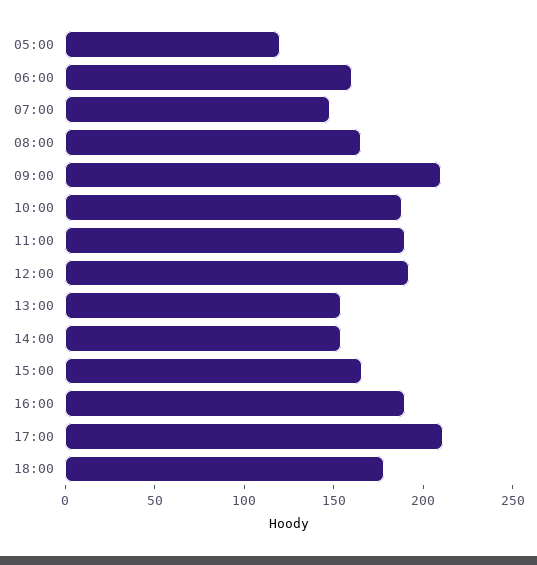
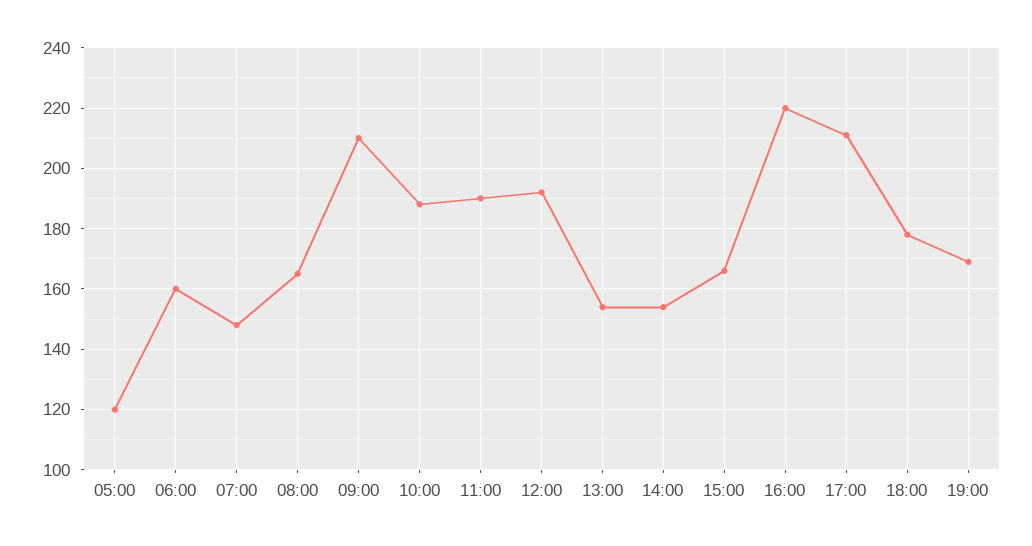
16:00: 190 -> 220
19:00: none -> 170

